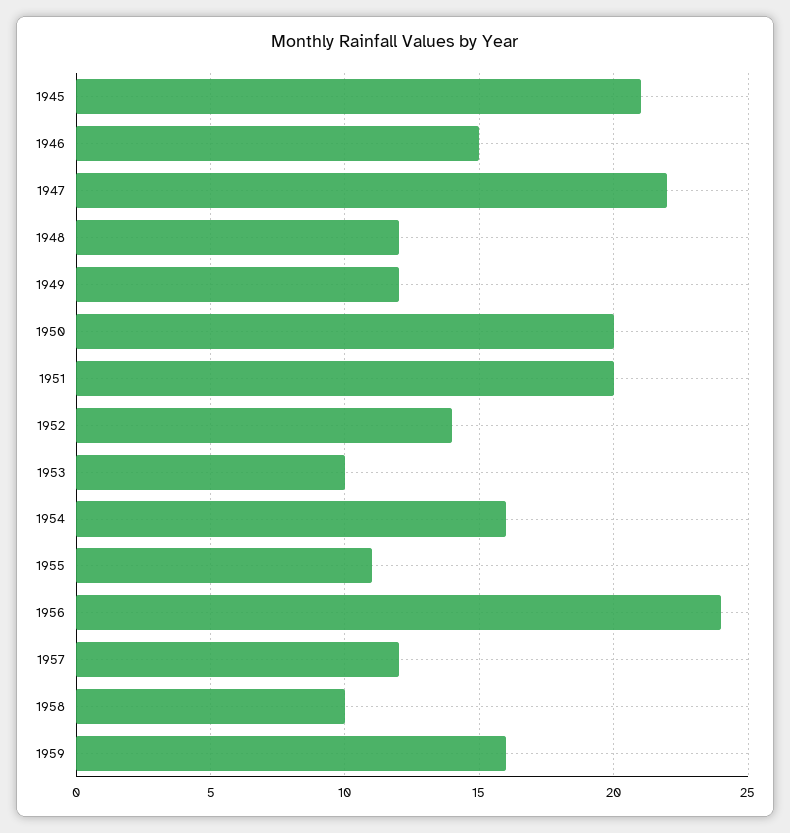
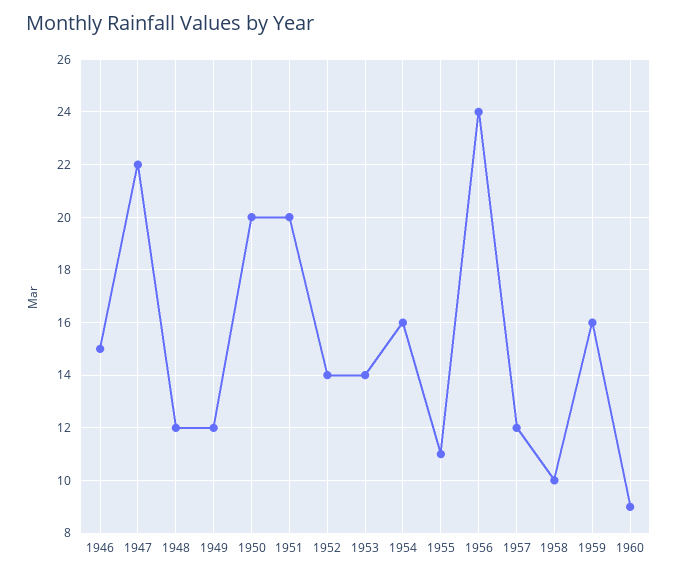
1945: 21 -> none
1953: 10 -> 14
1960: none -> 9

